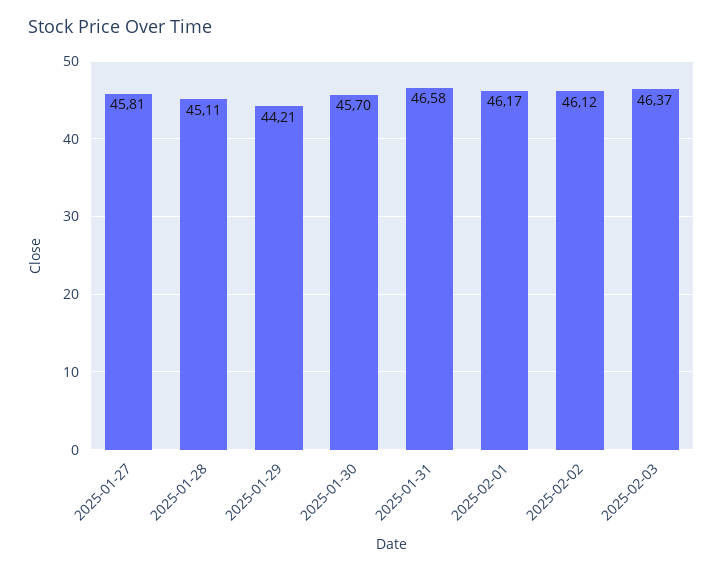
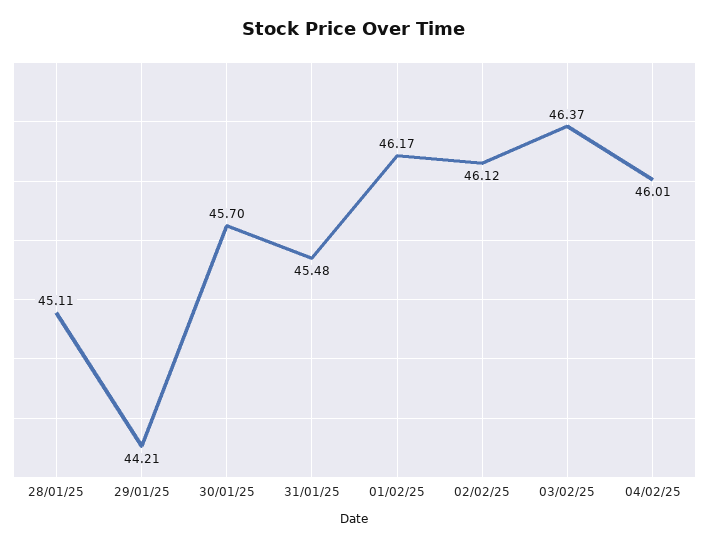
2025-01-27: 45.81 -> none
2025-01-31: 46.58 -> 45.48
04/02/25: none -> 46.01

